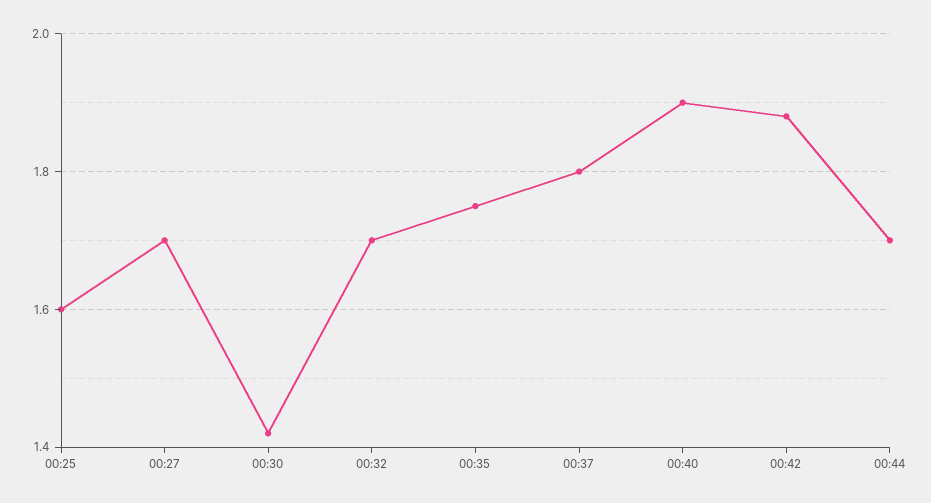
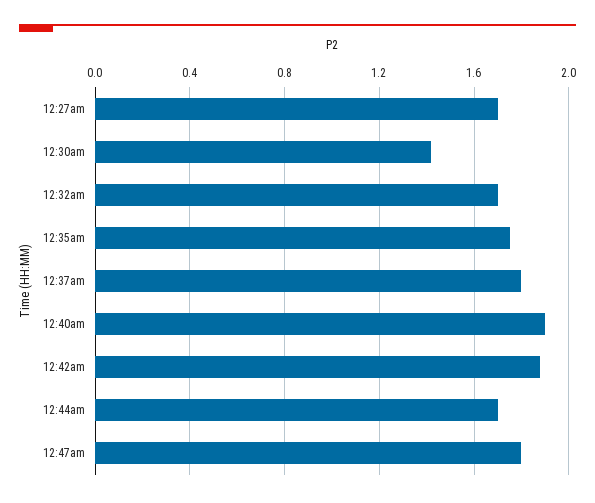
00:25: 1.6 -> none
12:47am: none -> 1.8

